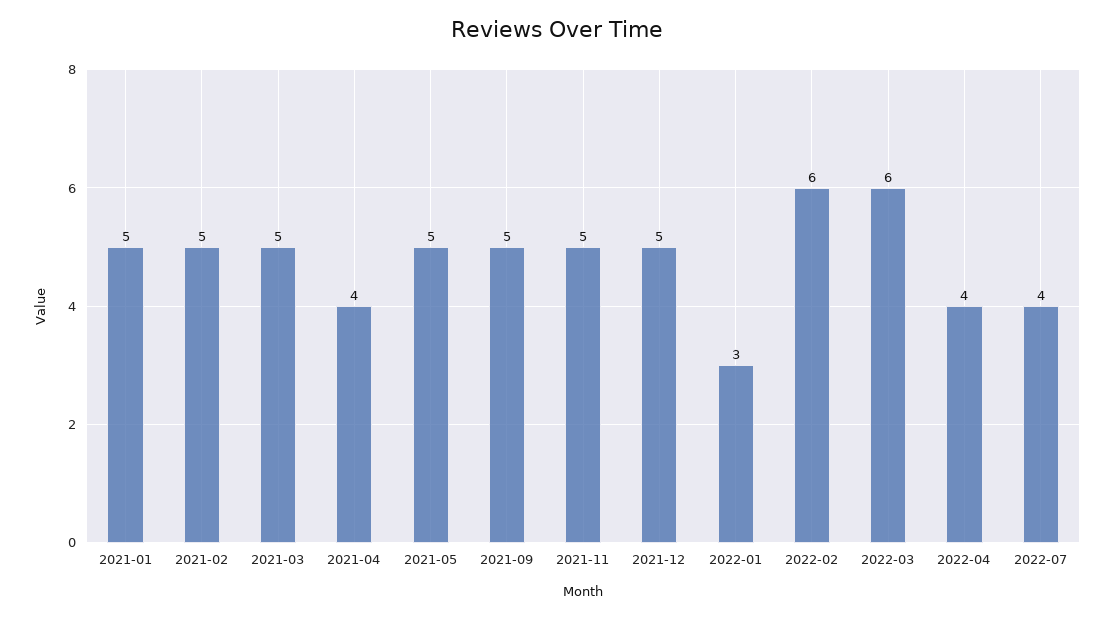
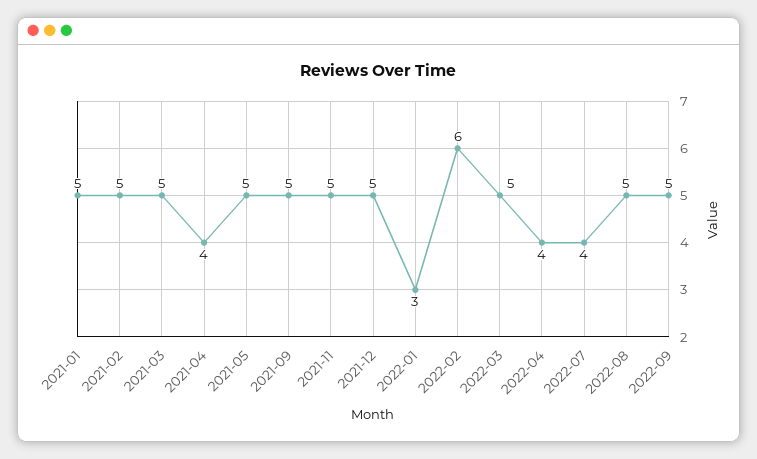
2022-03: 6 -> 5
2022-08: none -> 5
2022-09: none -> 5

